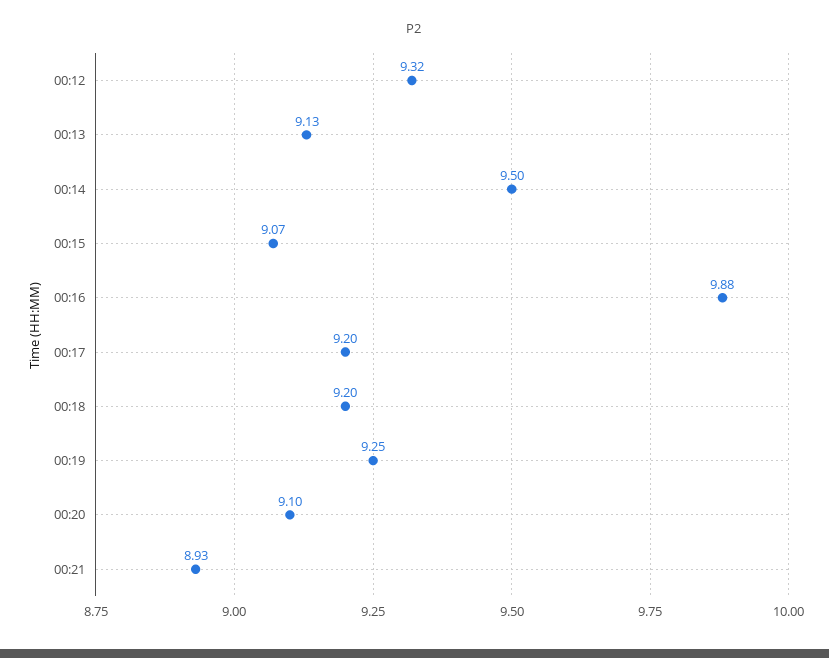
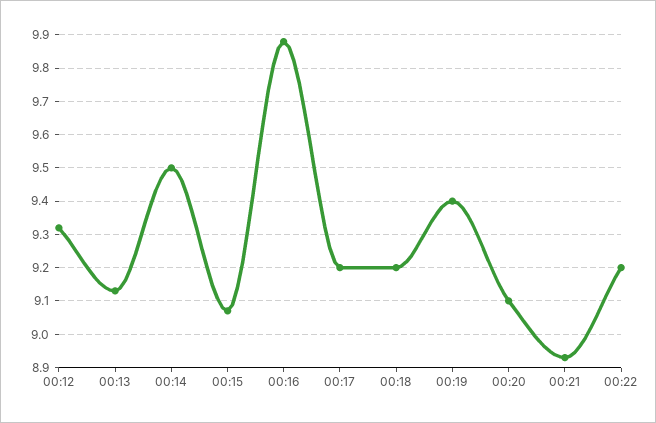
00:19: 9.25 -> 9.4
00:22: none -> 9.2

